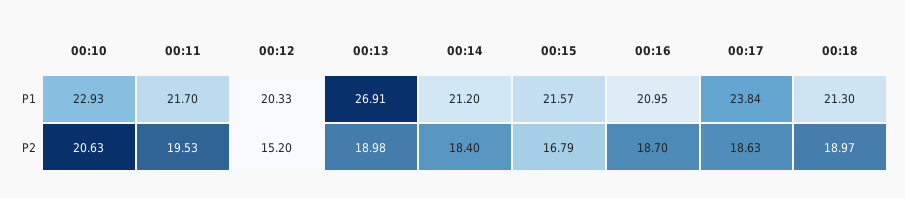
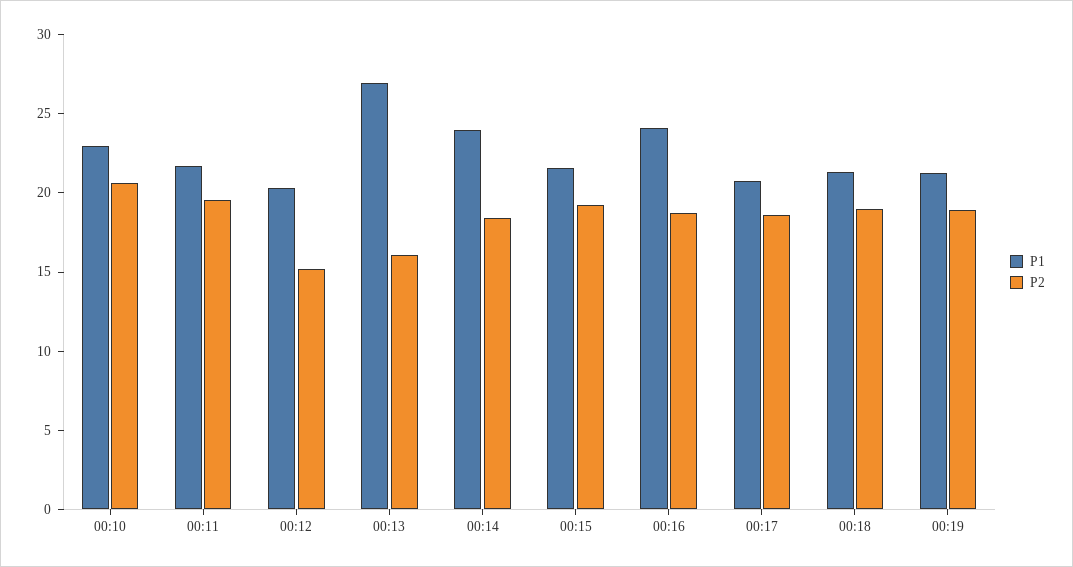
P1, 00:14: 21.2 -> 24
P1, 00:16: 20.95 -> 24
P1, 00:17: 23.84 -> 21
P2, 00:13: 18.98 -> 16
P2, 00:15: 16.79 -> 19
P1, 00:19: none -> 21
P2, 00:19: none -> 19

